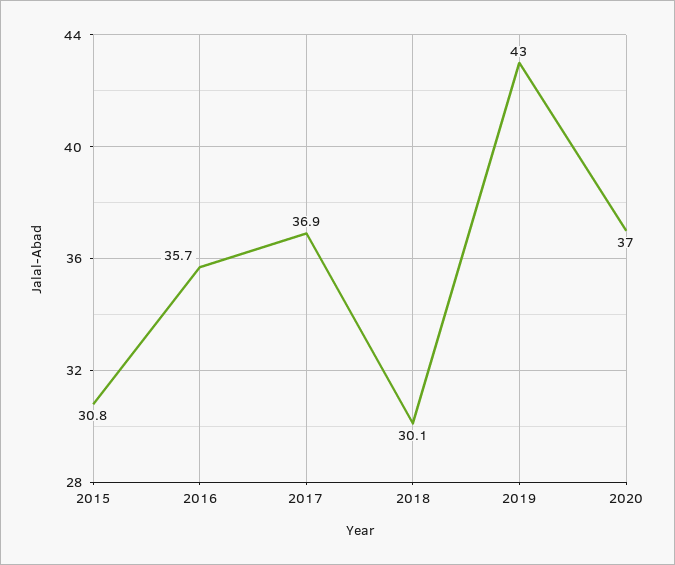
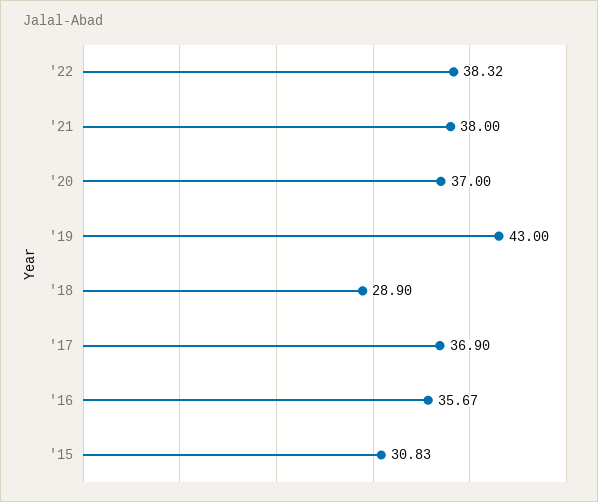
2018: 30.1 -> 28.9
'22: none -> 38.32
'21: none -> 38

